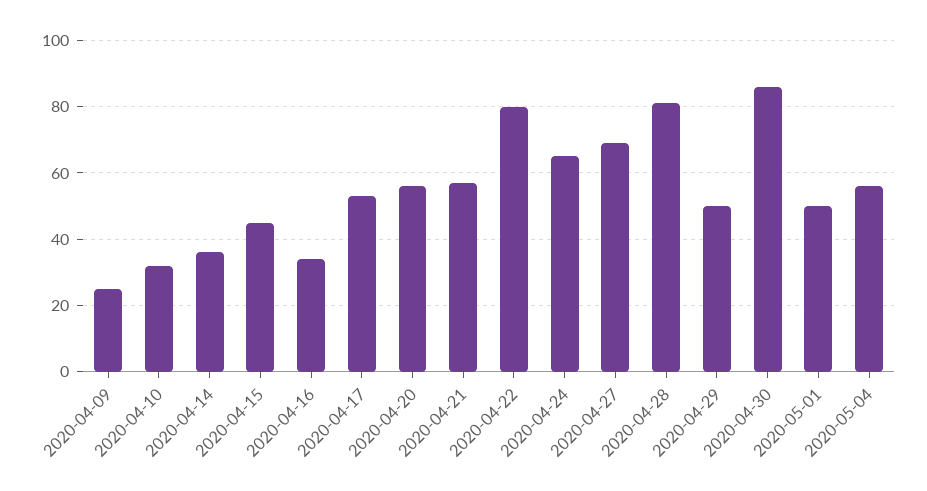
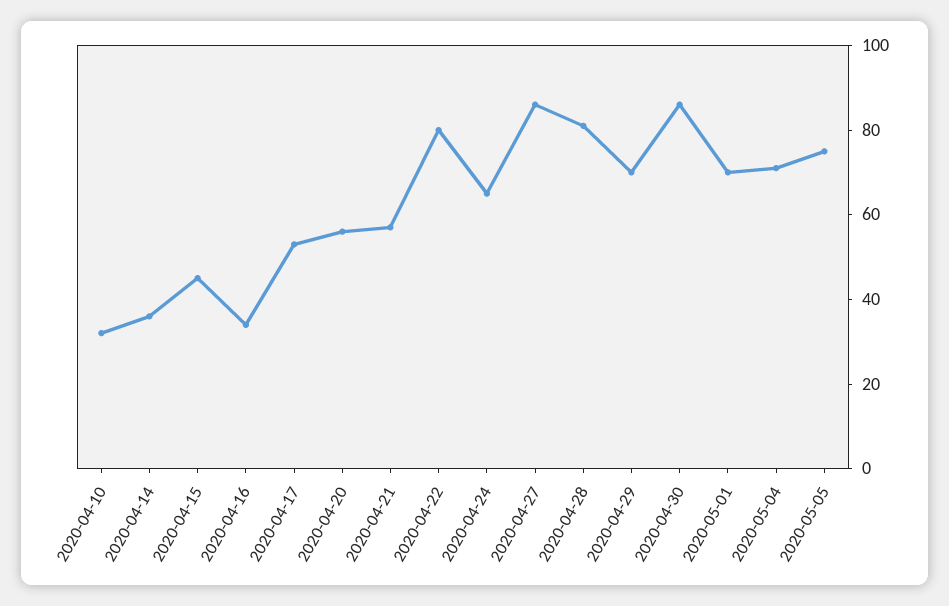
2020-04-09: 25 -> none
2020-04-27: 70 -> 85
2020-04-29: 50 -> 70
2020-05-01: 50 -> 70
2020-05-04: 55 -> 70
2020-05-05: none -> 75

